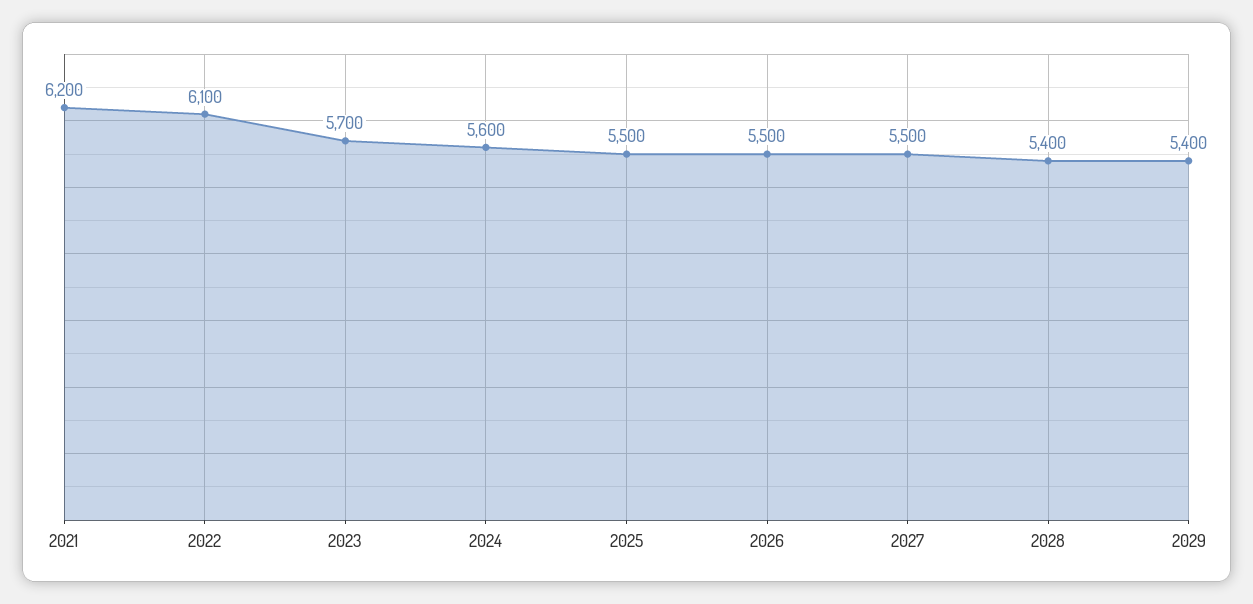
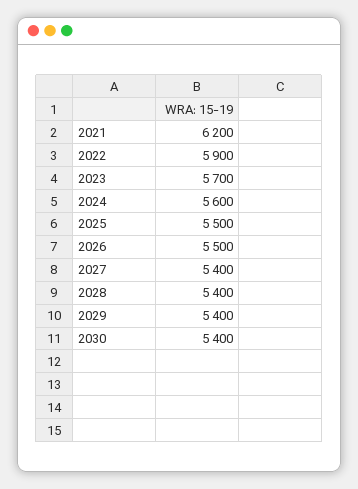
2022: 6100 -> 5900
2027: 5500 -> 5400
2030: none -> 5400

